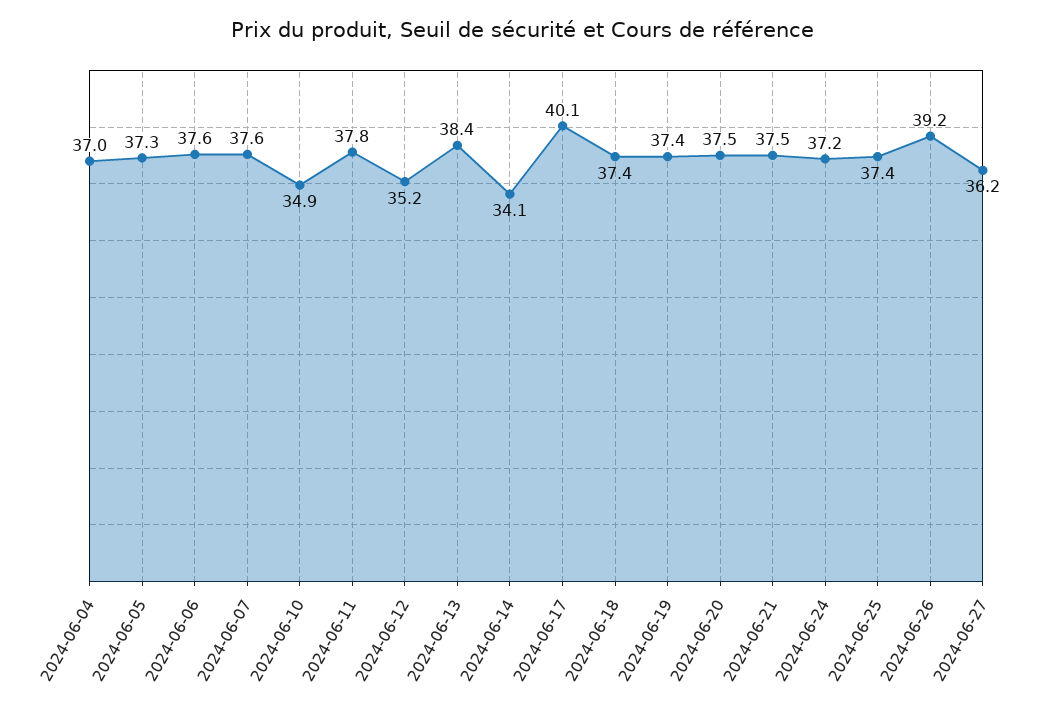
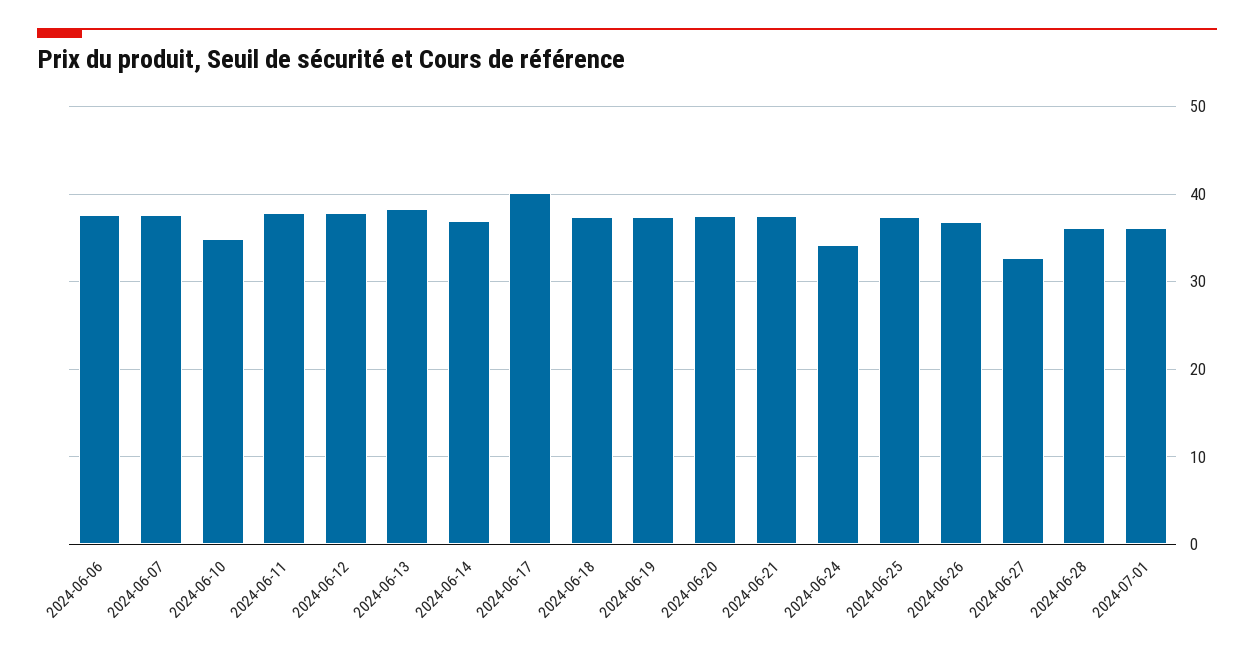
2024-06-04: 37 -> none
2024-06-05: 37.3 -> none
2024-06-12: 35.2 -> 38
2024-06-14: 34.1 -> 37
2024-06-24: 37.2 -> 34
2024-06-26: 39.2 -> 37
2024-06-27: 36.2 -> 33
2024-06-28: none -> 36
2024-07-01: none -> 36

